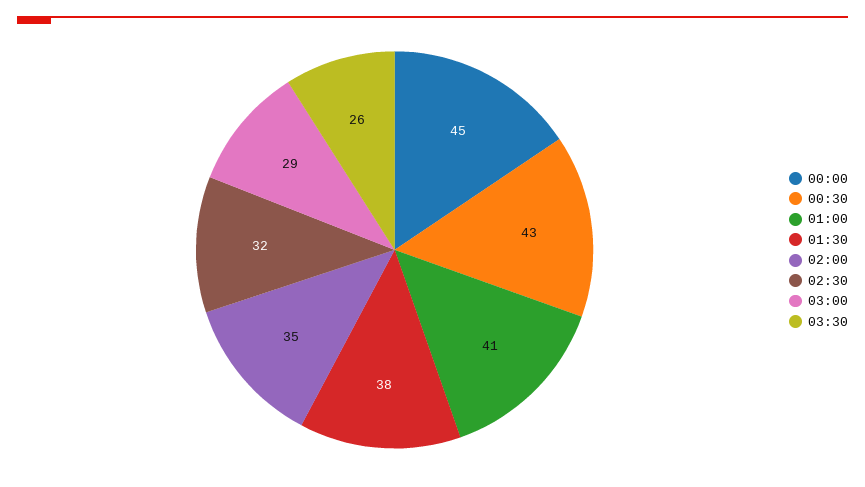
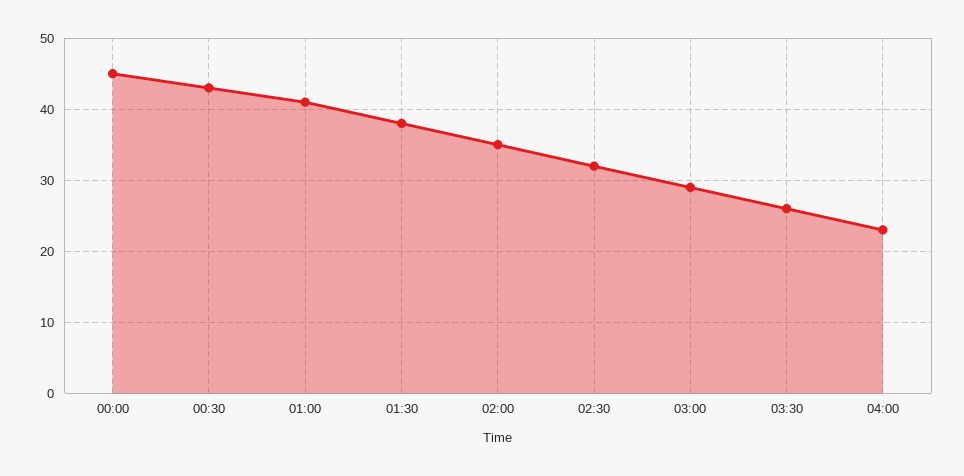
04:00: none -> 23

